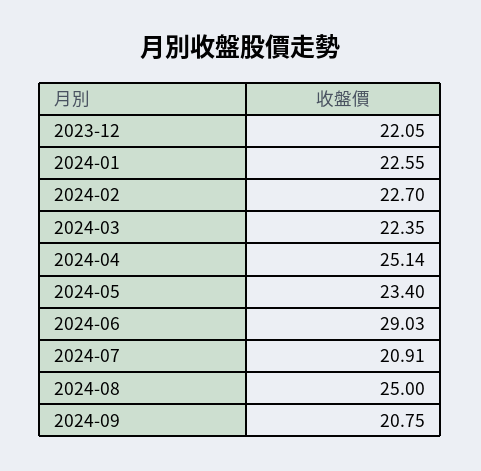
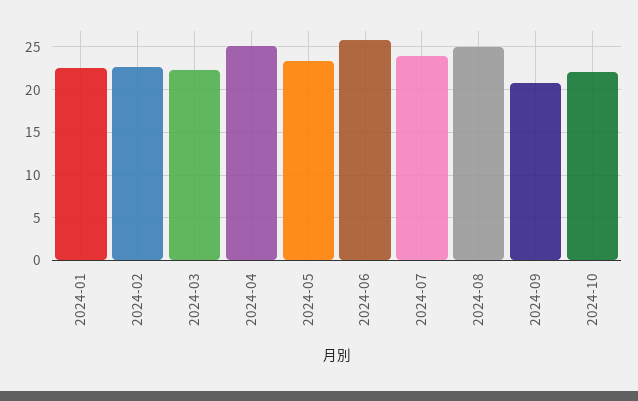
2023-12: 22.05 -> none
2024-06: 29.03 -> 26
2024-07: 20.91 -> 24
2024-10: none -> 22

